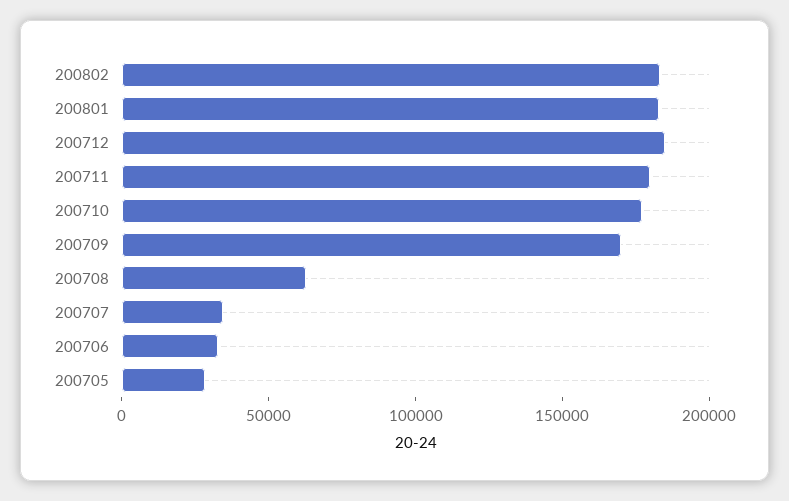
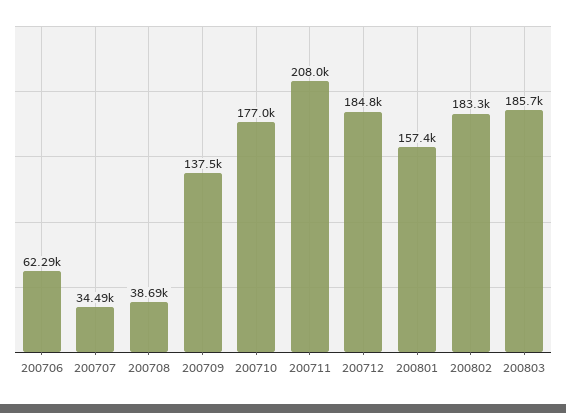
200801: 180000 -> 157400
200711: 180000 -> 208000
200709: 170000 -> 137500
200708: 60000 -> 38690
200706: 30000 -> 62290
200705: 30000 -> none
200803: none -> 185700

